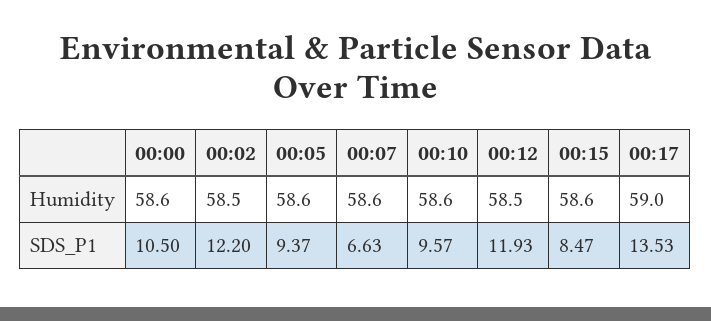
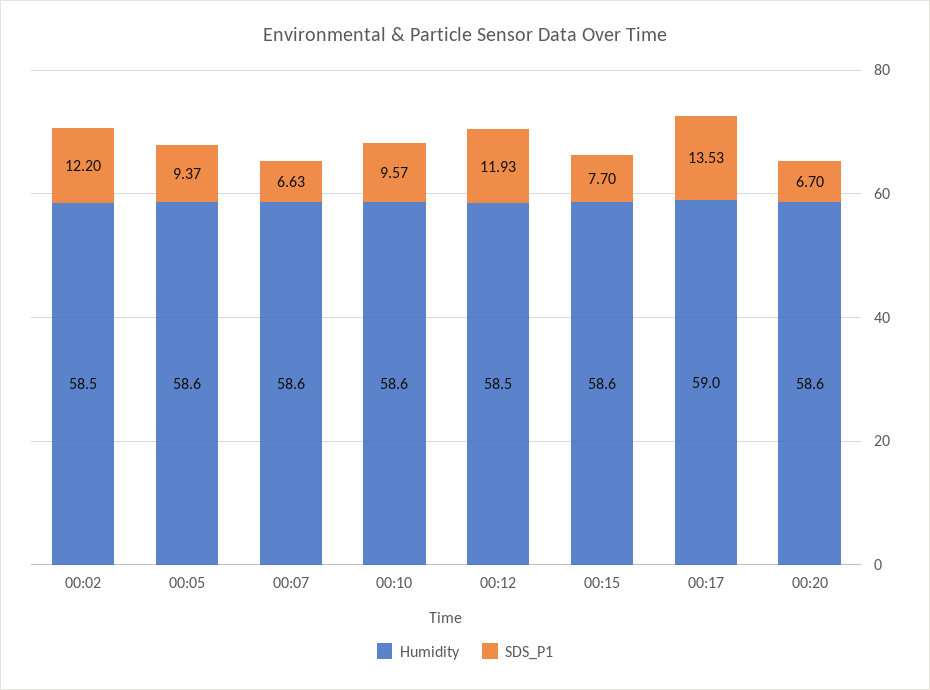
Humidity, 00:00: 58.6 -> none
SDS_P1, 00:00: 10.5 -> none
SDS_P1, 00:15: 8.47 -> 7.7
Humidity, 00:20: none -> 58.6
SDS_P1, 00:20: none -> 6.7

